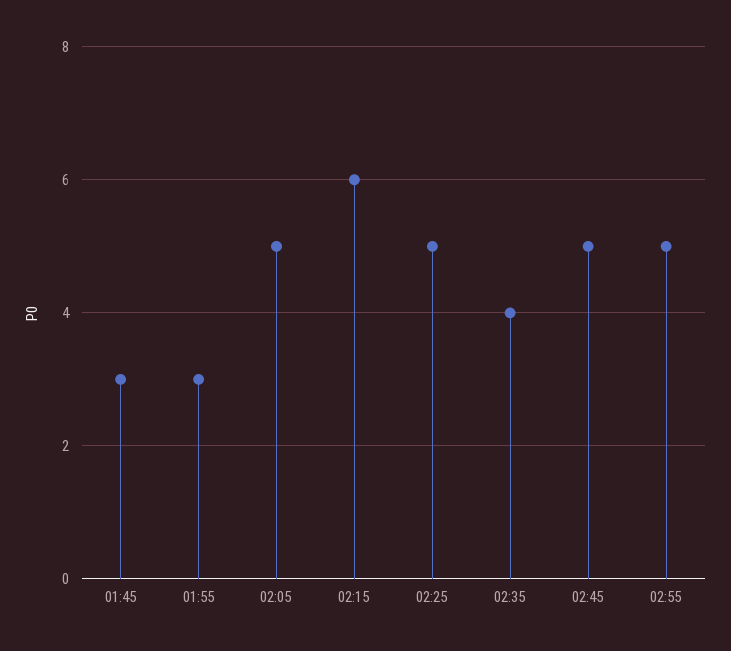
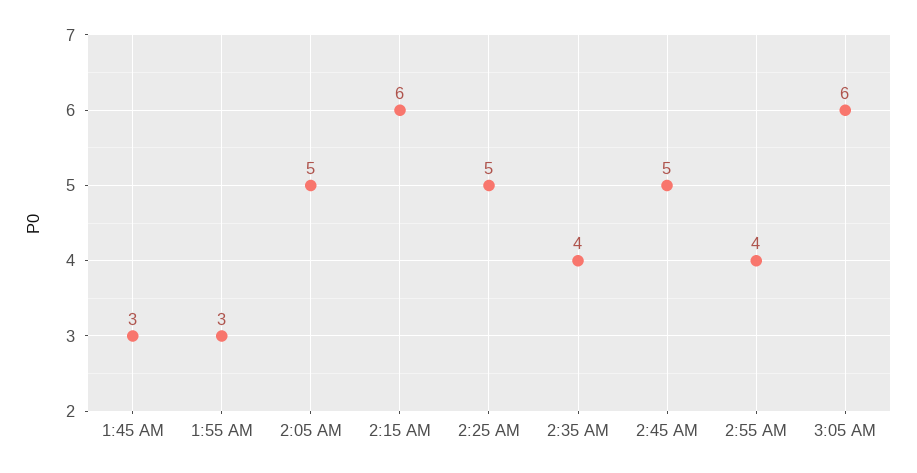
02:55: 5 -> 4
3:05 AM: none -> 6

